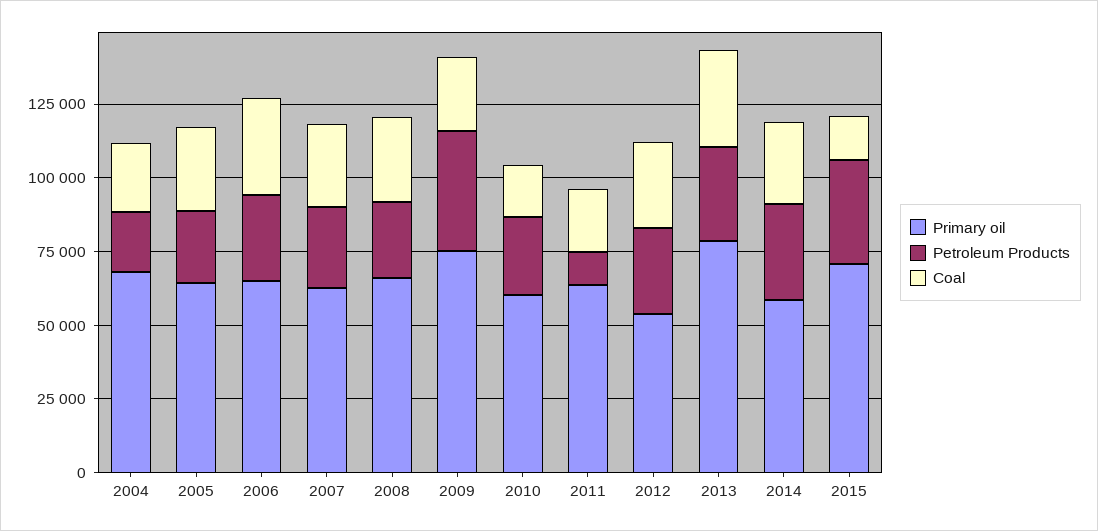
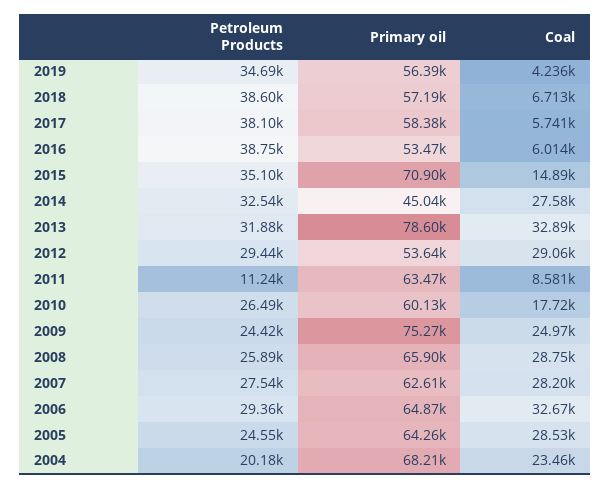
Petroleum Products, 2009: 40000 -> 24420
Coal, 2011: 20000 -> 8581
Primary oil, 2014: 60000 -> 45040
Petroleum Products, 2019: none -> 34690
Primary oil, 2019: none -> 56390
Coal, 2019: none -> 4236
Petroleum Products, 2018: none -> 38600
Primary oil, 2018: none -> 57190
Coal, 2018: none -> 6713
Petroleum Products, 2017: none -> 38100
Primary oil, 2017: none -> 58380
Coal, 2017: none -> 5741
Petroleum Products, 2016: none -> 38750
Primary oil, 2016: none -> 53470
Coal, 2016: none -> 6014

